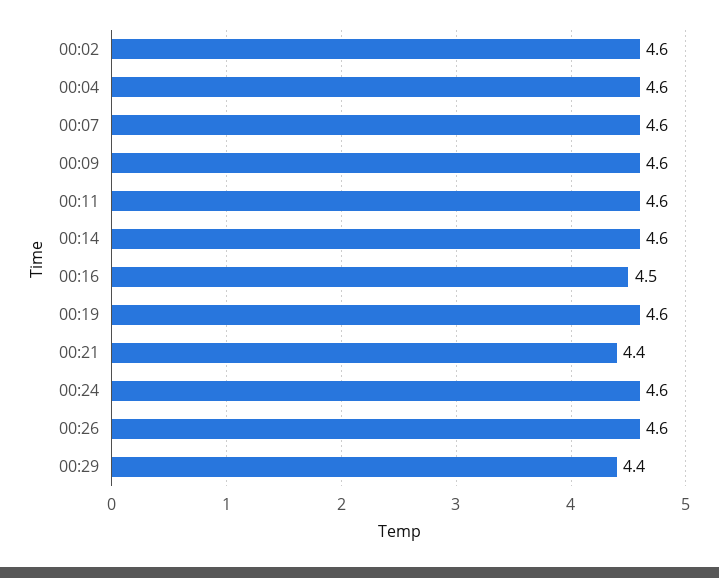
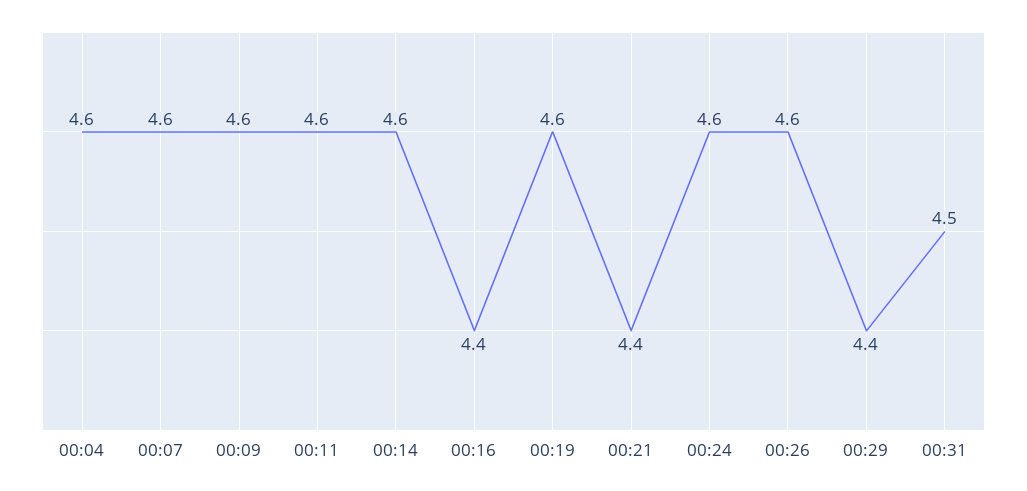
00:02: 4.6 -> none
00:16: 4.5 -> 4.4
00:31: none -> 4.5

